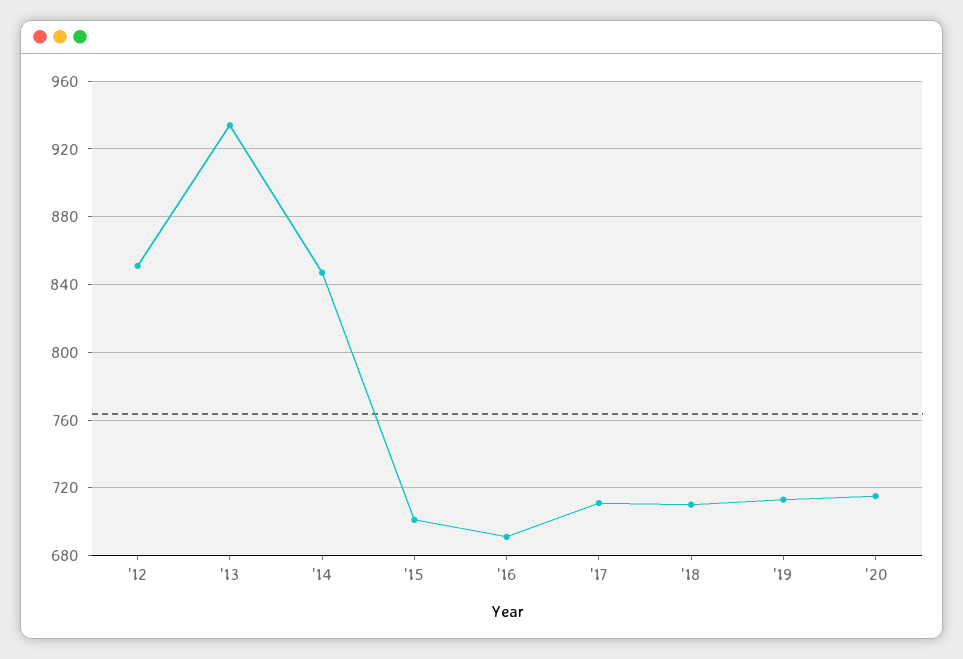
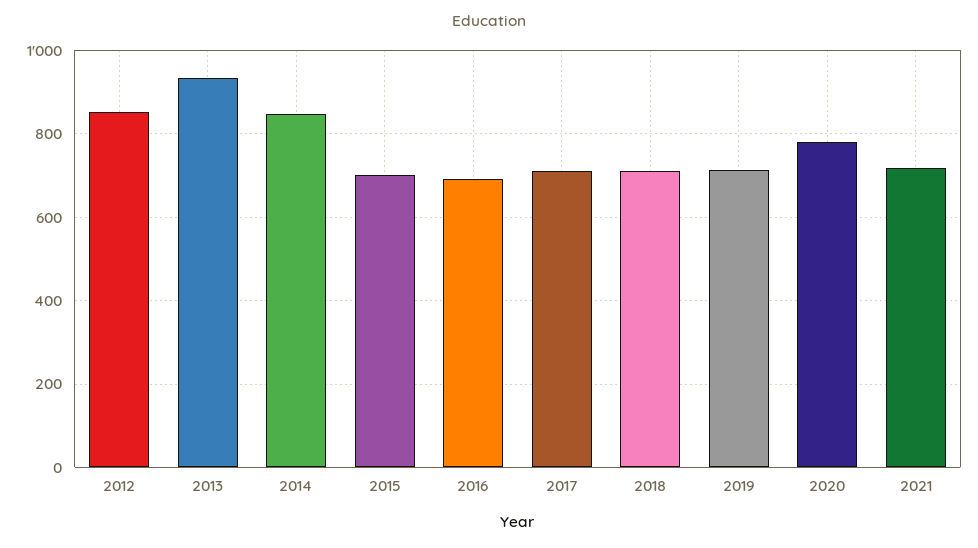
'20: 715 -> 780
2021: none -> 720

